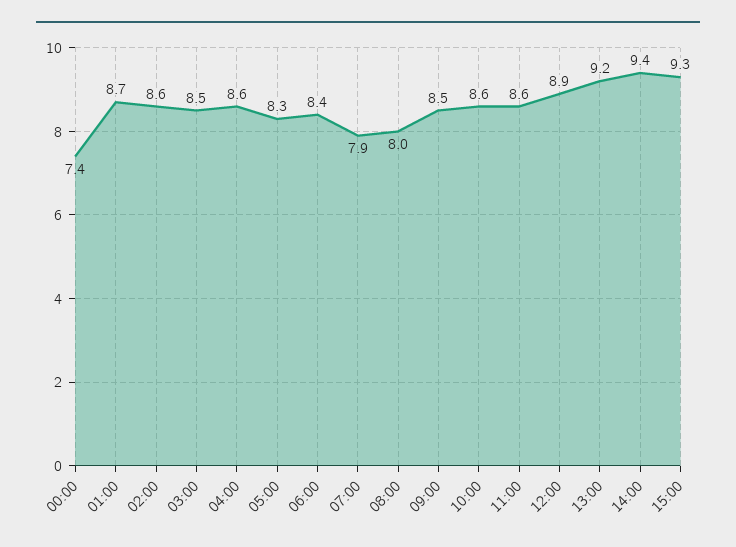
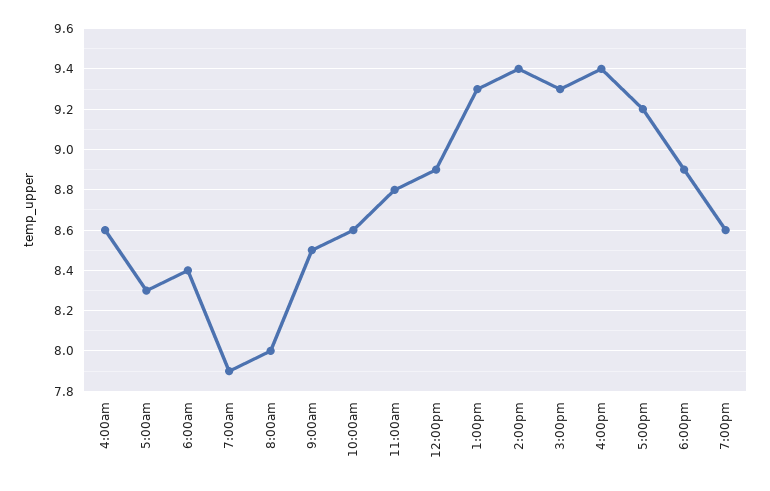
00:00: 7.4 -> none
01:00: 8.7 -> none
02:00: 8.6 -> none
03:00: 8.5 -> none
11:00: 8.6 -> 8.8
13:00: 9.2 -> 9.3
4:00pm: none -> 9.4
5:00pm: none -> 9.2
6:00pm: none -> 8.9
7:00pm: none -> 8.6

